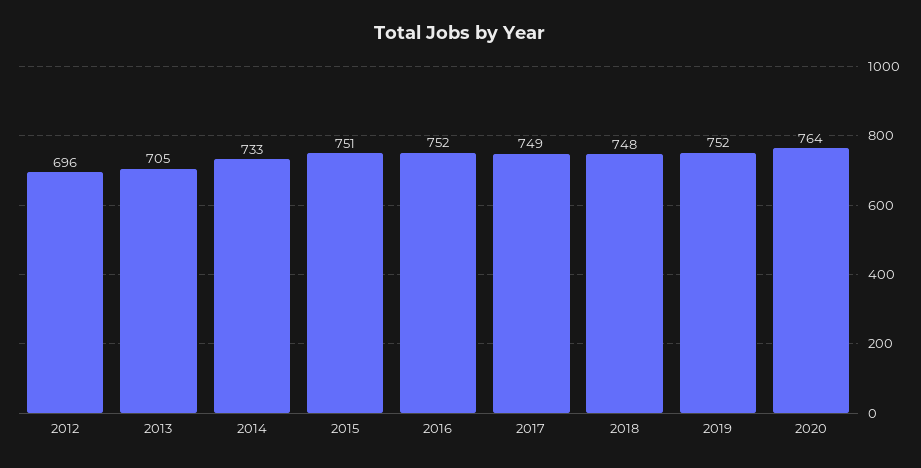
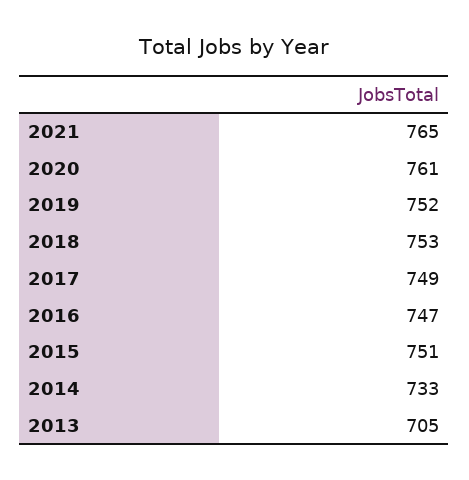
2012: 696 -> none
2016: 752 -> 747
2018: 748 -> 753
2020: 764 -> 761
2021: none -> 765

